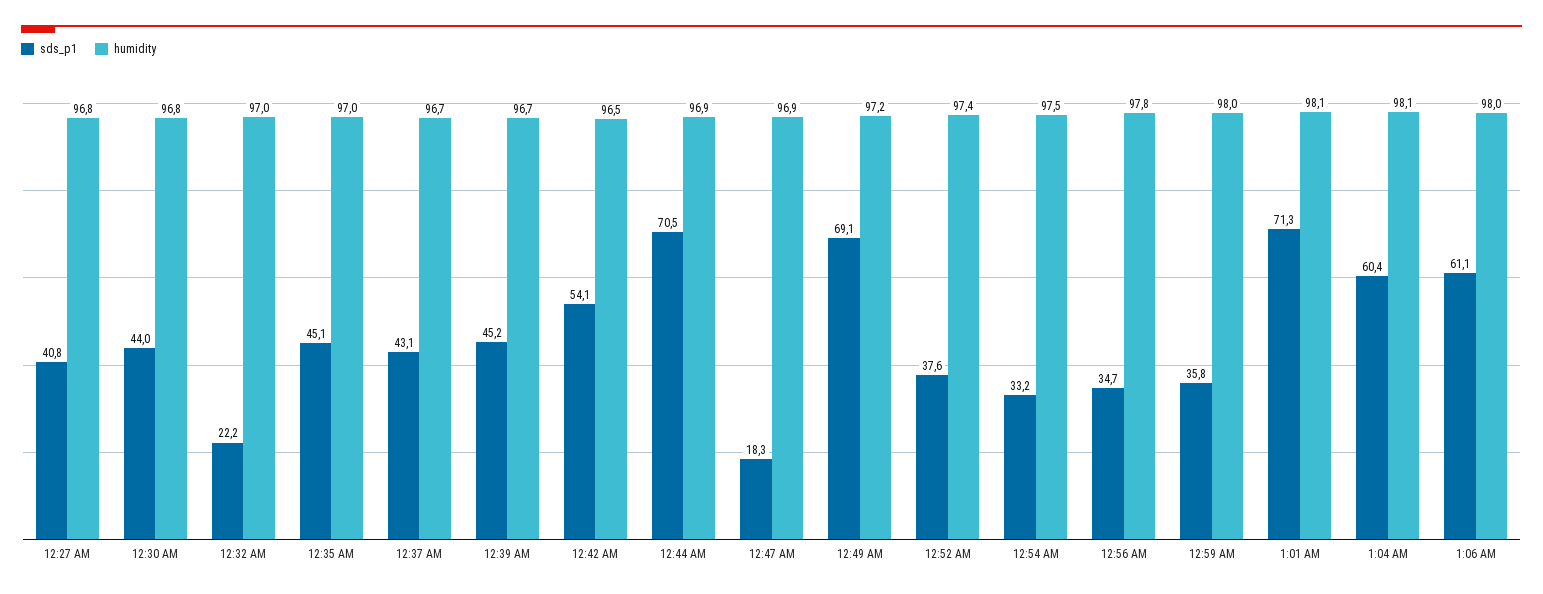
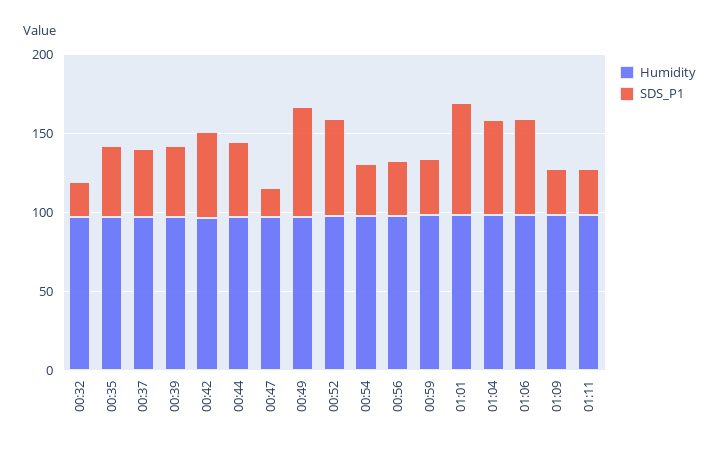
sds_p1, 12:27 AM: 40.8 -> none
humidity, 12:27 AM: 96.8 -> none
sds_p1, 12:30 AM: 44 -> none
humidity, 12:30 AM: 96.8 -> none
sds_p1, 12:44 AM: 70.5 -> 50
sds_p1, 12:52 AM: 37.6 -> 60
humidity, 01:09: none -> 100
sds_p1, 01:09: none -> 30
humidity, 01:11: none -> 100
sds_p1, 01:11: none -> 30

